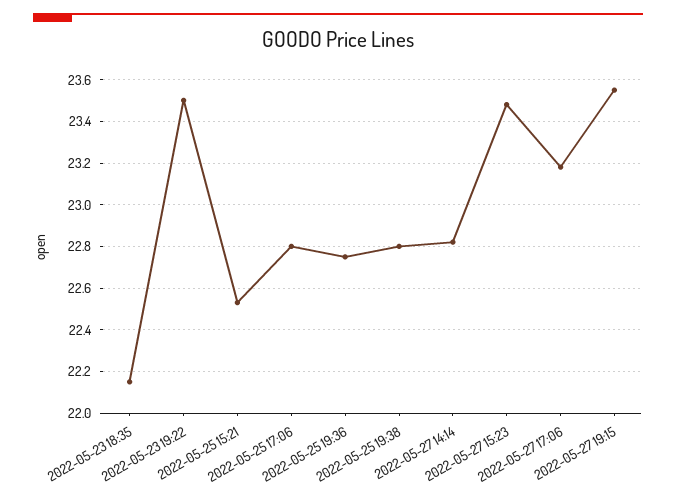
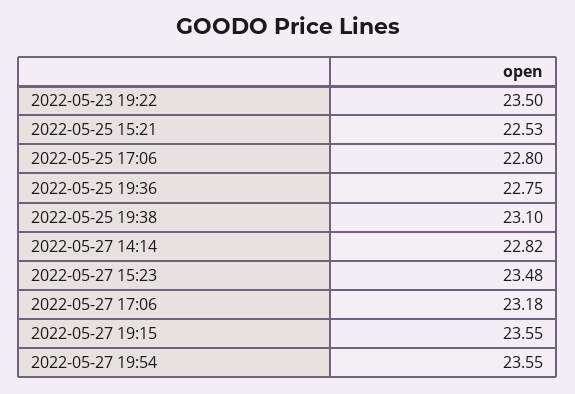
2022-05-23 18:35: 22.15 -> none
2022-05-25 19:38: 22.8 -> 23.1
2022-05-27 19:54: none -> 23.55

